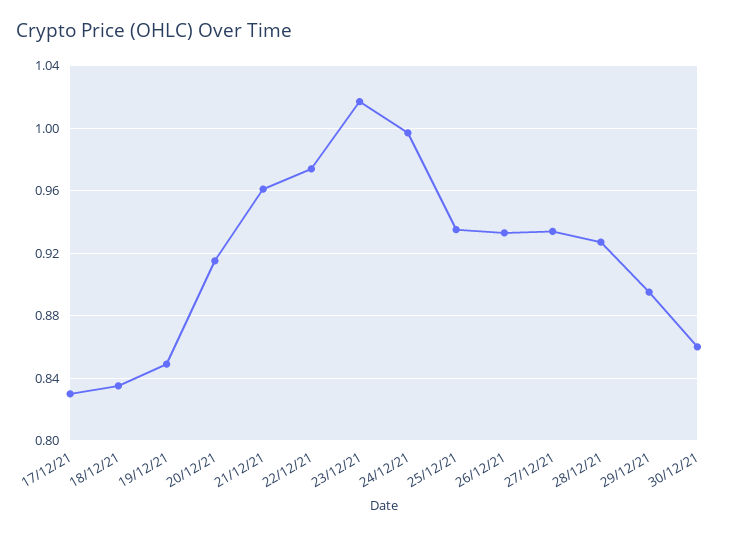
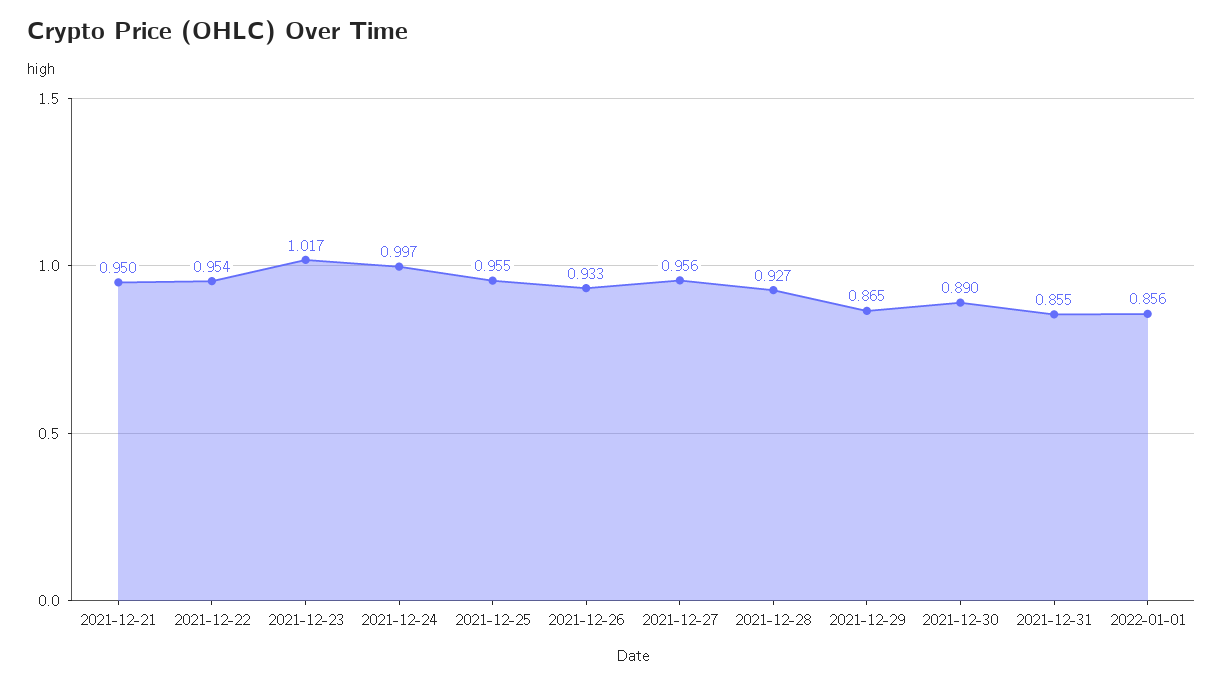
17/12/21: 0.83 -> none
18/12/21: 0.835 -> none
19/12/21: 0.85 -> none
20/12/21: 0.915 -> none
21/12/21: 0.96 -> 0.95
22/12/21: 0.975 -> 0.954
25/12/21: 0.935 -> 0.955
27/12/21: 0.935 -> 0.956
29/12/21: 0.895 -> 0.865
30/12/21: 0.86 -> 0.89
2021-12-31: none -> 0.855
2022-01-01: none -> 0.856

